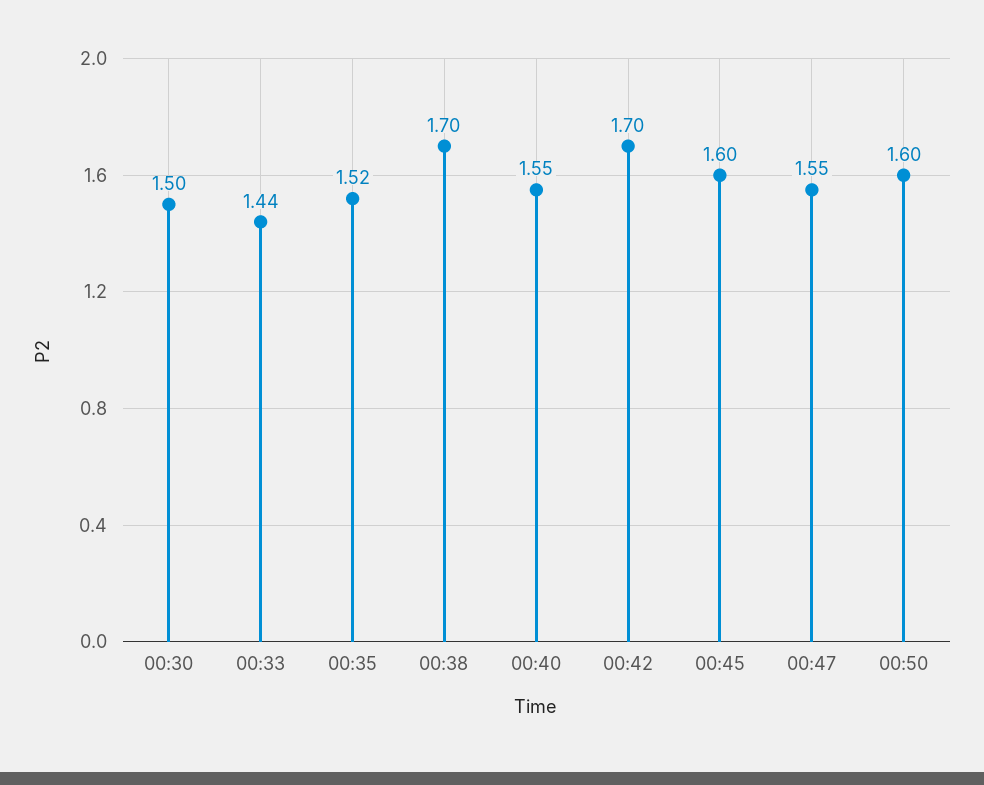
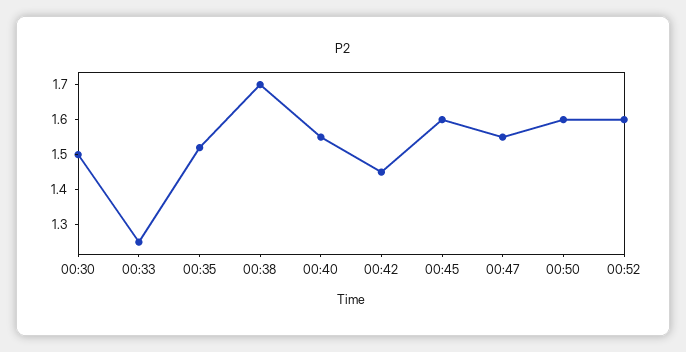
00:33: 1.44 -> 1.25
00:42: 1.7 -> 1.45
00:52: none -> 1.6

